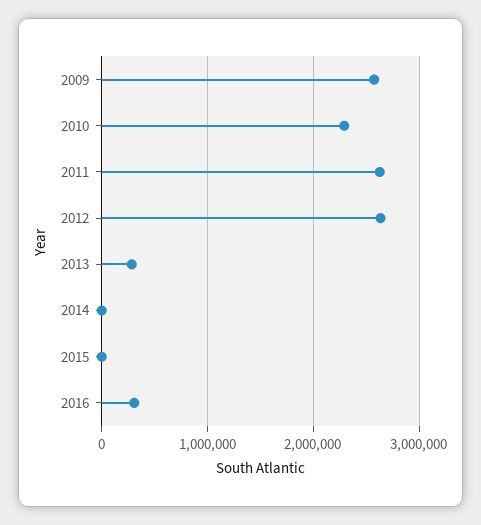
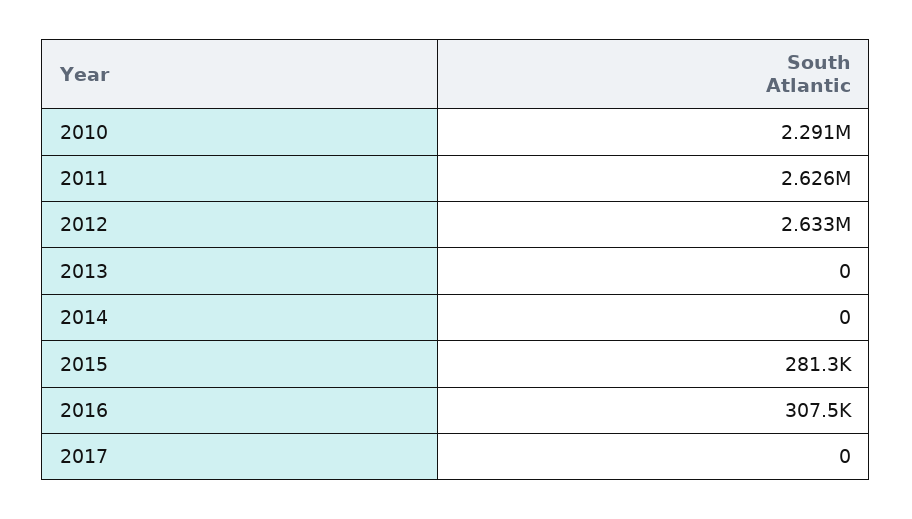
2009: 2600000 -> none
2013: 300000 -> 0
2015: 0 -> 281300
2017: none -> 0

